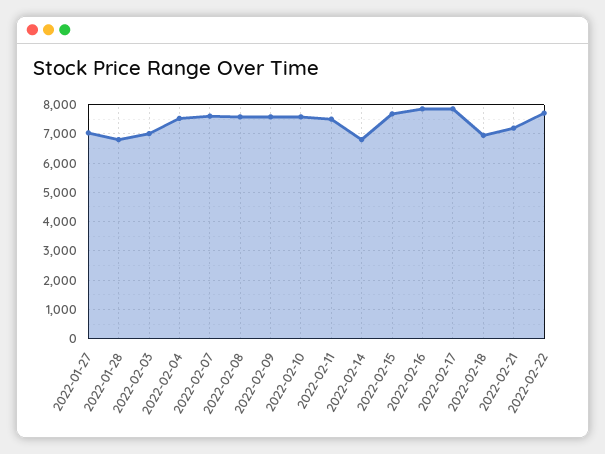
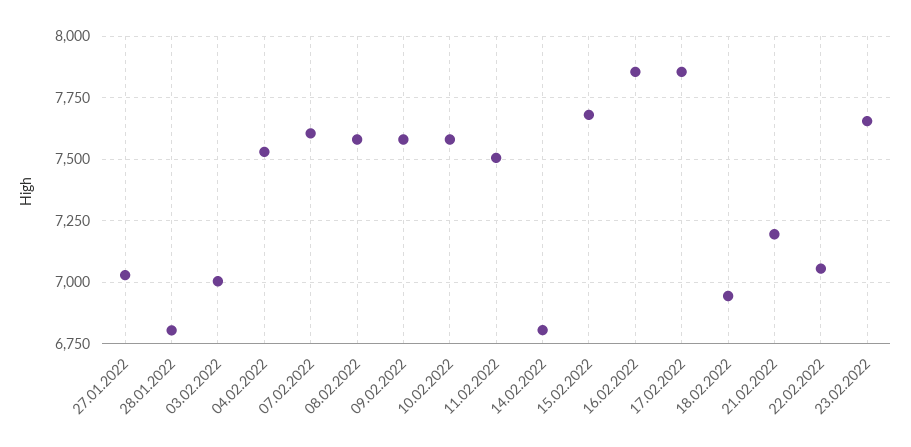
2022-02-22: 7750 -> 7050
23.02.2022: none -> 7650

